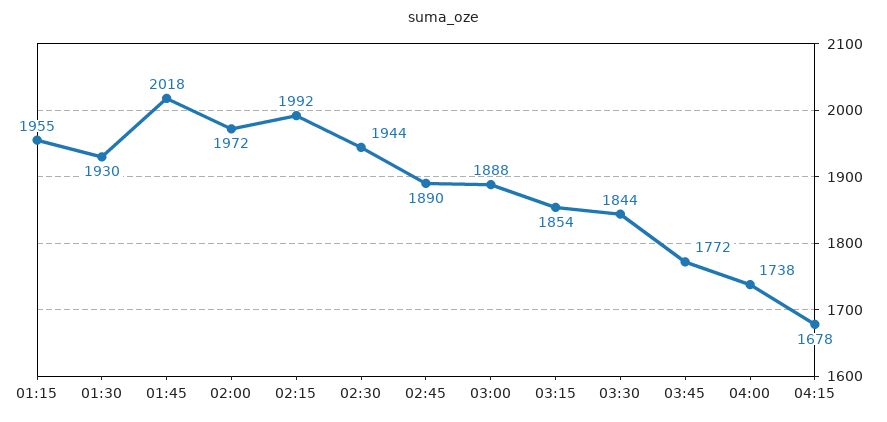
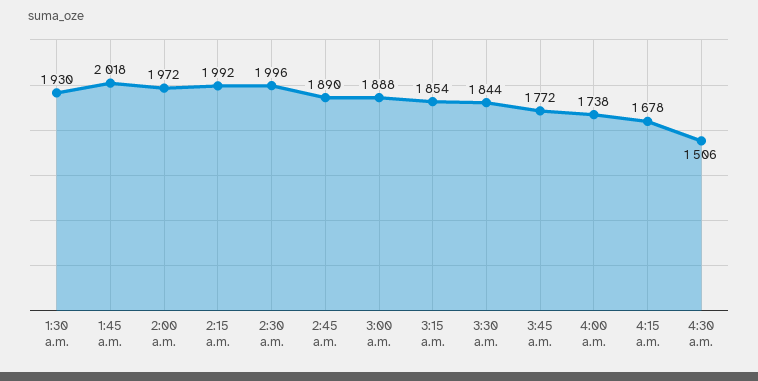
01:15: 1955 -> none
02:30: 1944 -> 1996
4:30 a.m.: none -> 1506

